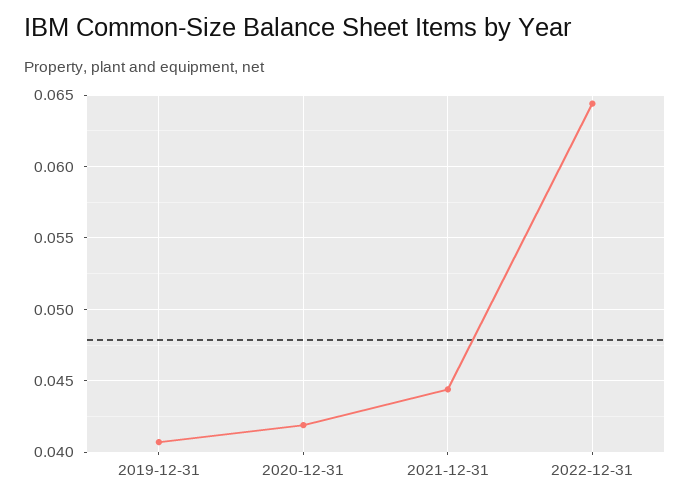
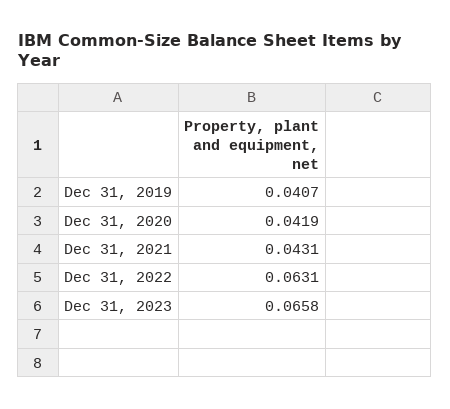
2021-12-31: 0.0445 -> 0.0431
2022-12-31: 0.0645 -> 0.0631
Dec 31, 2023: none -> 0.0658

